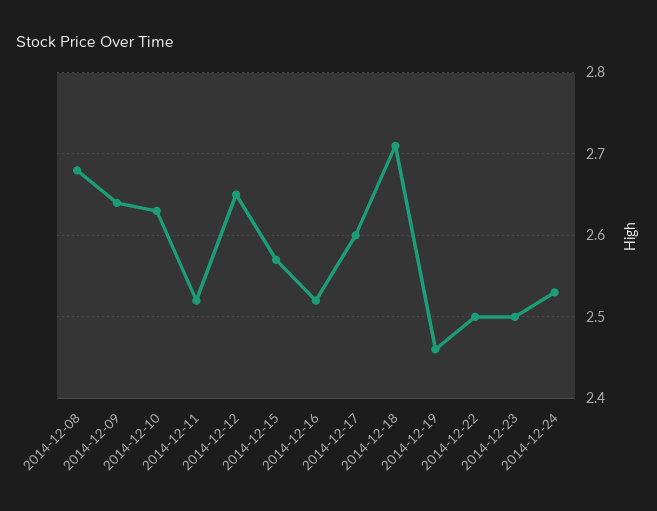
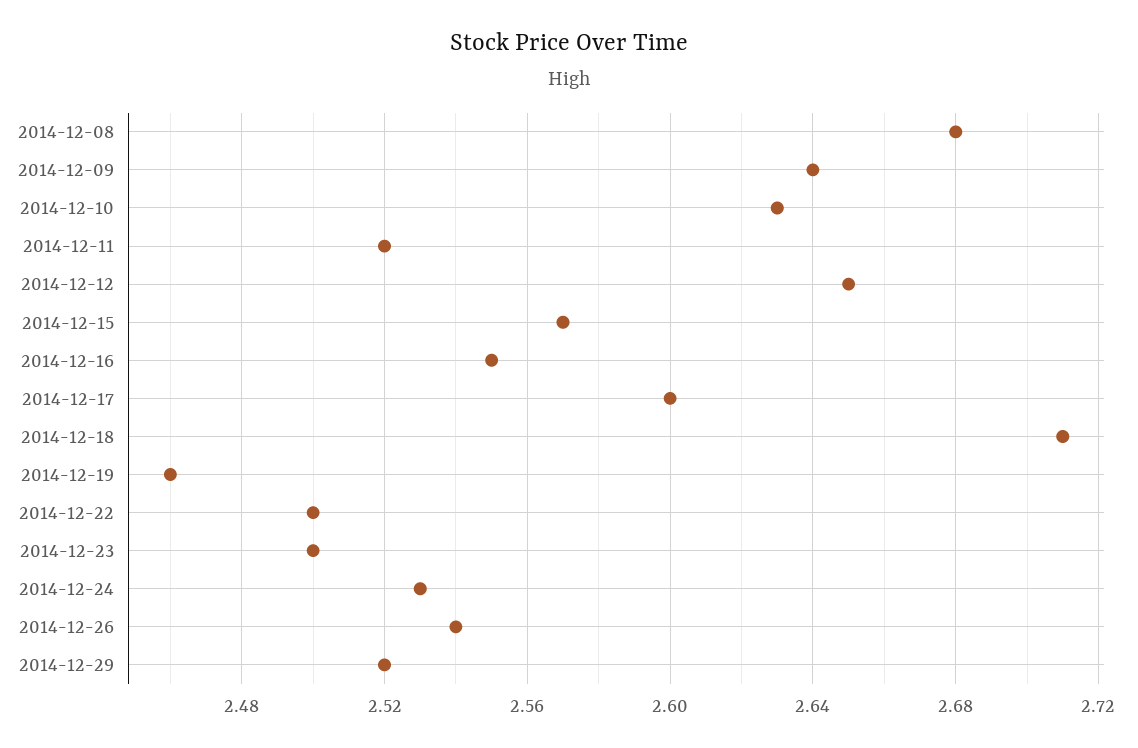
2014-12-16: 2.52 -> 2.55
2014-12-26: none -> 2.54
2014-12-29: none -> 2.52

